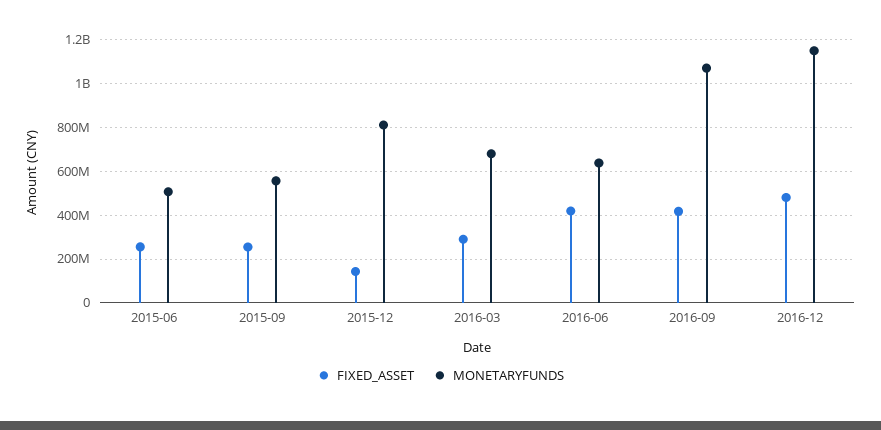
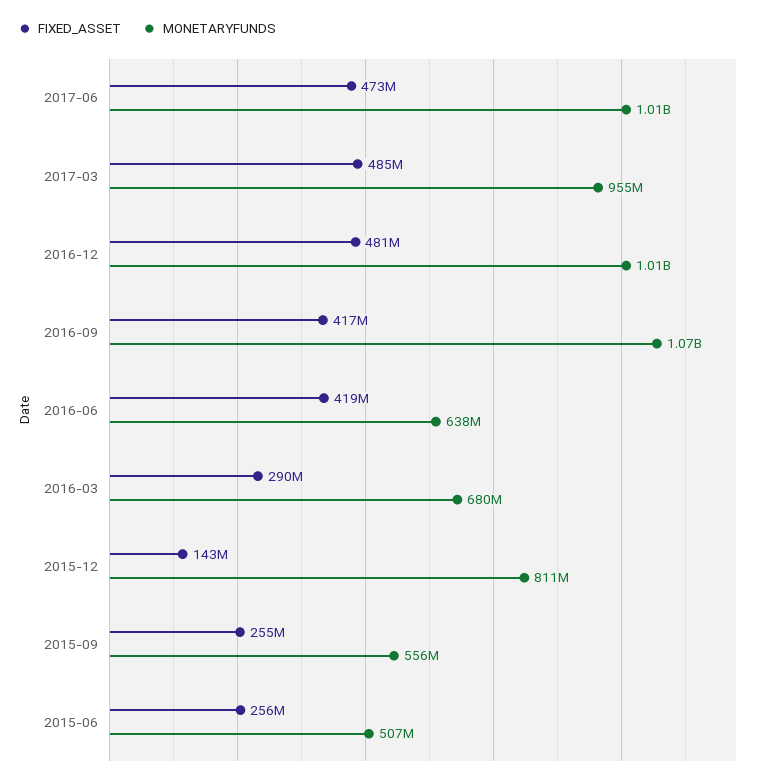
MONETARYFUNDS, 2016-12: 1150000000 -> 1010000000
FIXED_ASSET, 2017-06: none -> 473000000
MONETARYFUNDS, 2017-06: none -> 1010000000
FIXED_ASSET, 2017-03: none -> 485000000
MONETARYFUNDS, 2017-03: none -> 955000000

